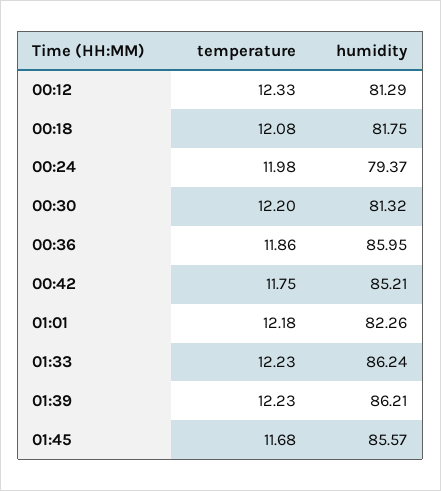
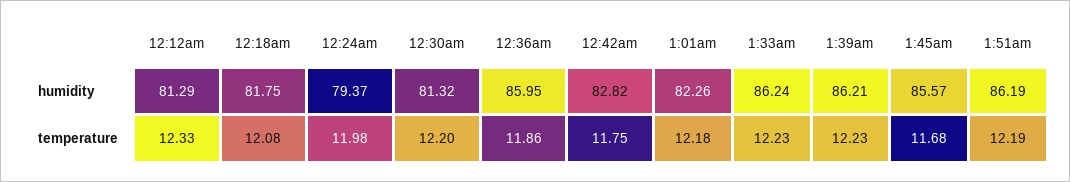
humidity, 00:42: 85.21 -> 82.82
humidity, 1:51am: none -> 86.19
temperature, 1:51am: none -> 12.19

